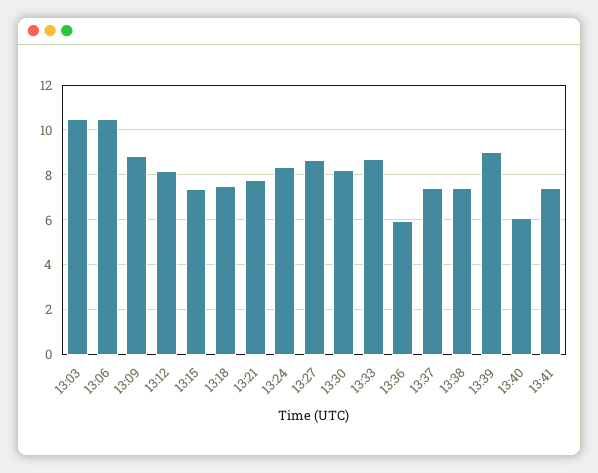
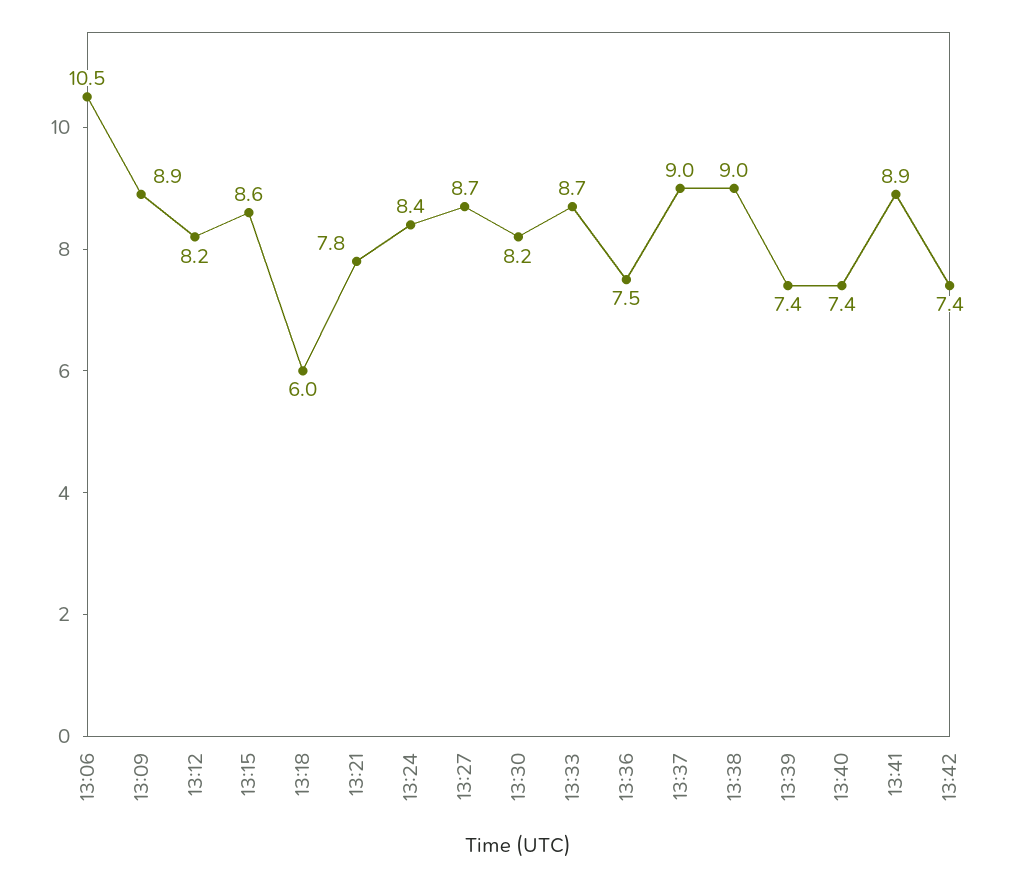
13:03: 10.5 -> none
13:15: 7.5 -> 8.6
13:18: 7.5 -> 6
13:36: 6 -> 7.5
13:37: 7.5 -> 9
13:38: 7.5 -> 9
13:39: 9 -> 7.4
13:40: 6 -> 7.4
13:41: 7.5 -> 8.9
13:42: none -> 7.4

